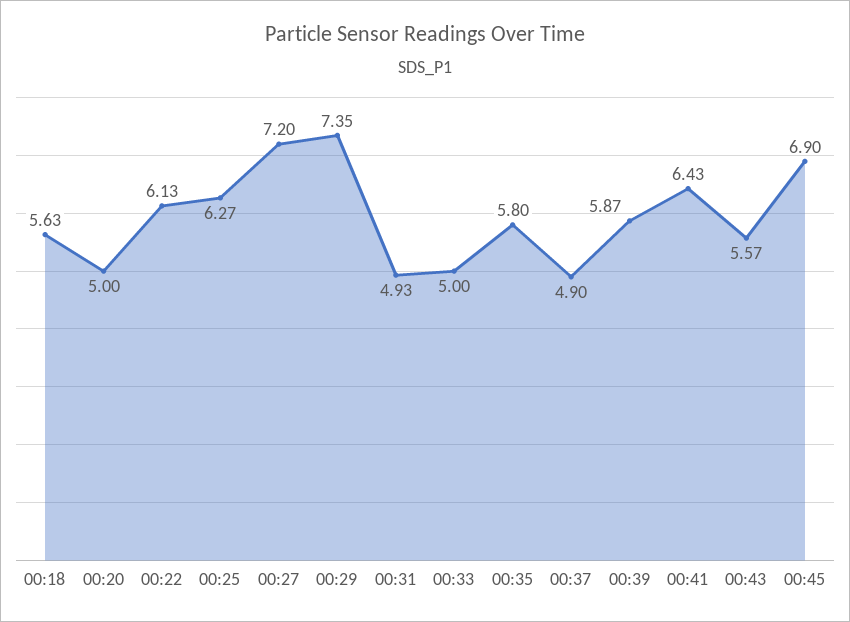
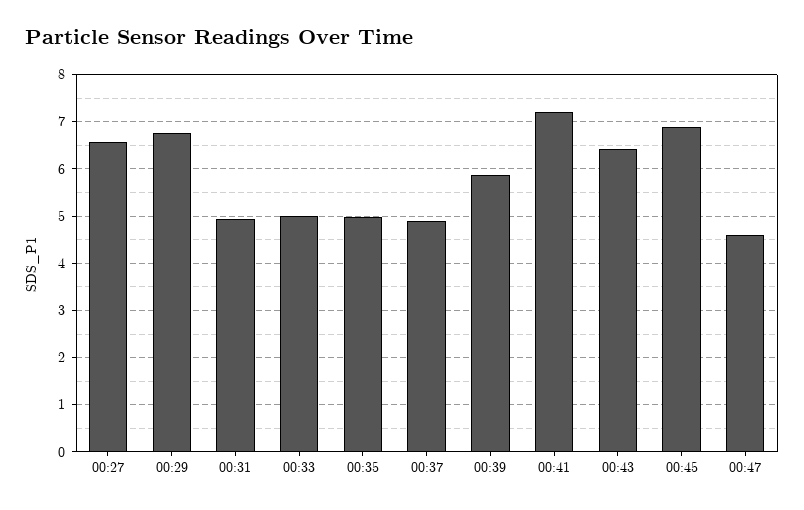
00:18: 5.63 -> none
00:20: 5 -> none
00:22: 6.13 -> none
00:25: 6.27 -> none
00:27: 7.2 -> 6.6
00:29: 7.35 -> 6.8
00:35: 5.8 -> 5
00:41: 6.43 -> 7.2
00:43: 5.57 -> 6.4
00:47: none -> 4.6

